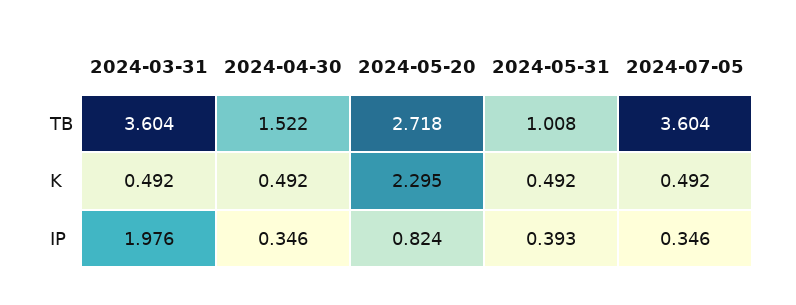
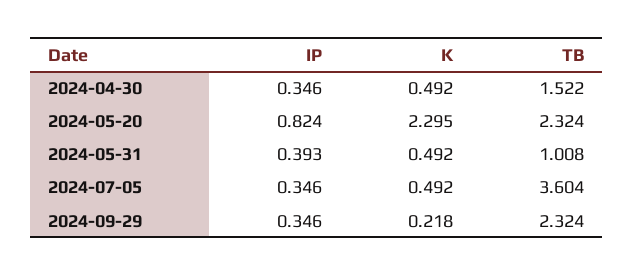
2024-03-31, TB: 3.604 -> none
2024-05-20, TB: 2.718 -> 2.324
2024-03-31, K: 0.492 -> none
2024-03-31, IP: 1.976 -> none
2024-09-29, IP: none -> 0.346
2024-09-29, K: none -> 0.218
2024-09-29, TB: none -> 2.324

